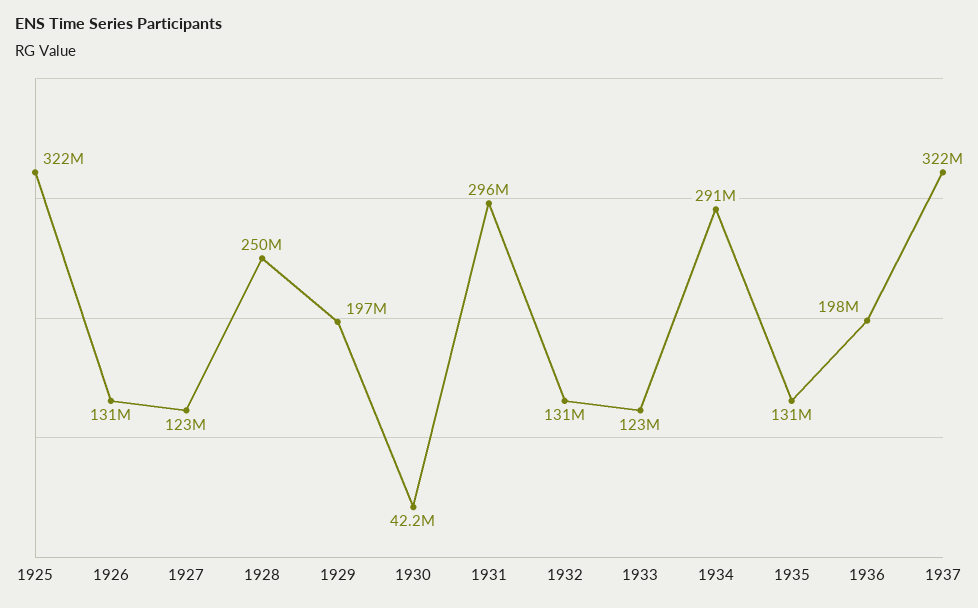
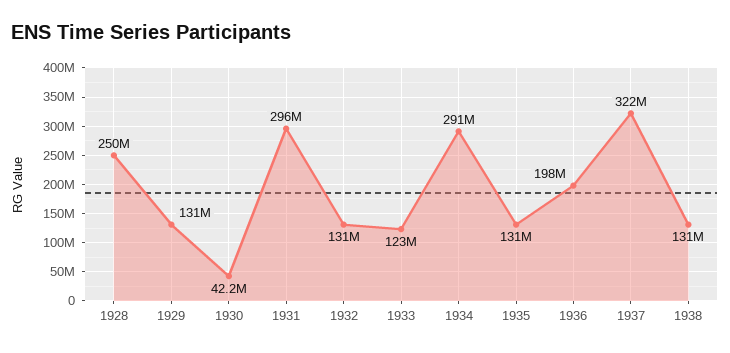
1925: 322000000 -> none
1926: 131000000 -> none
1927: 123000000 -> none
1929: 197000000 -> 131000000
1938: none -> 131000000

